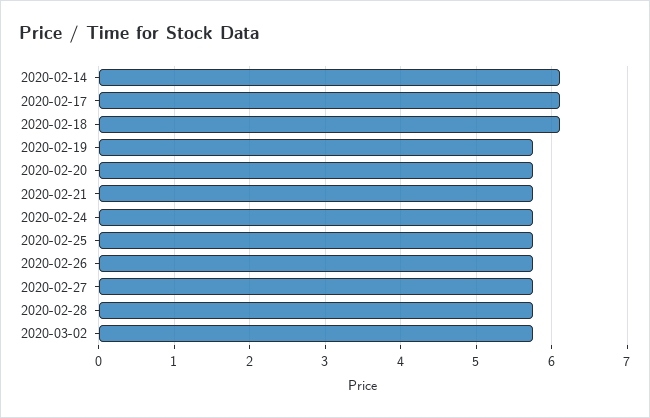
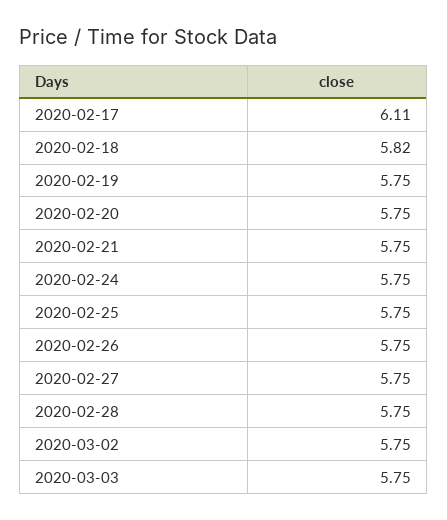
2020-02-14: 6.1 -> none
2020-02-18: 6.1 -> 5.82
2020-03-03: none -> 5.75

